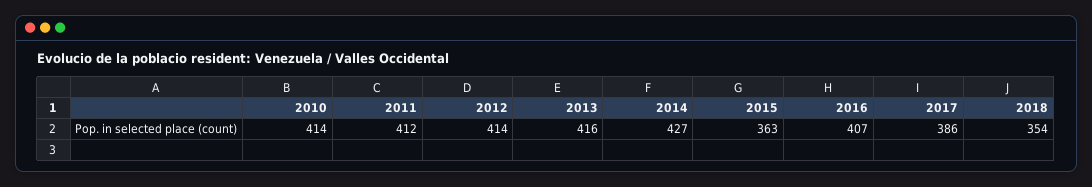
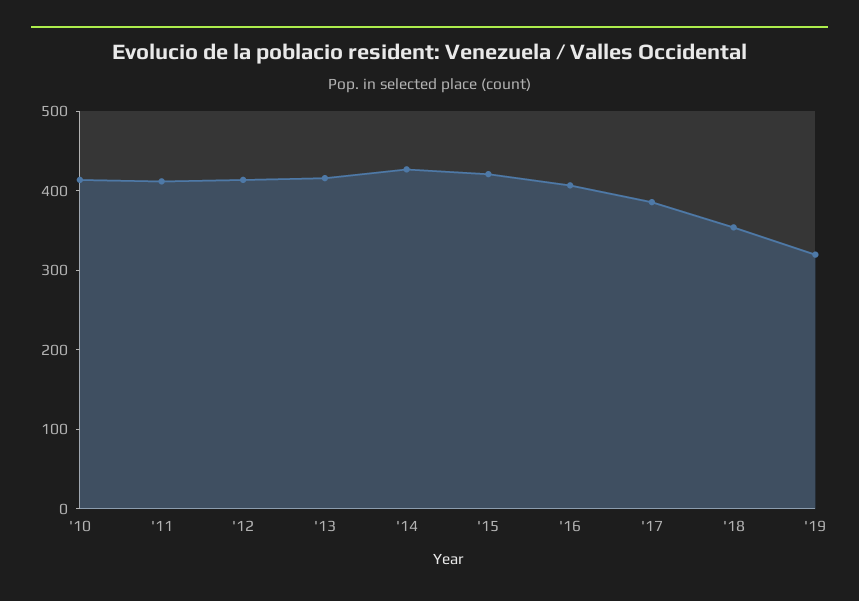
2015: 363 -> 420
'19: none -> 320

